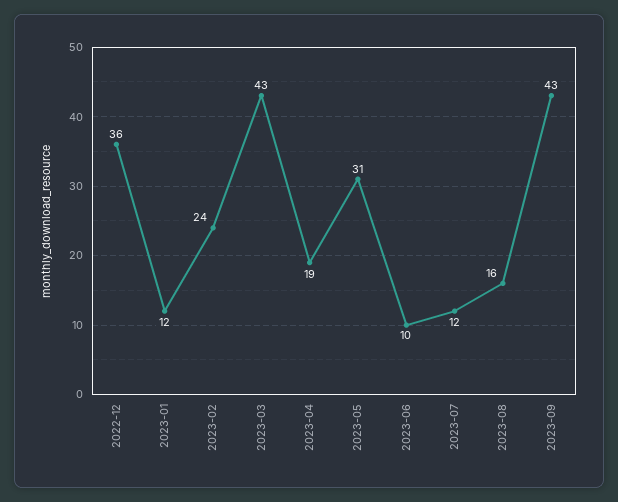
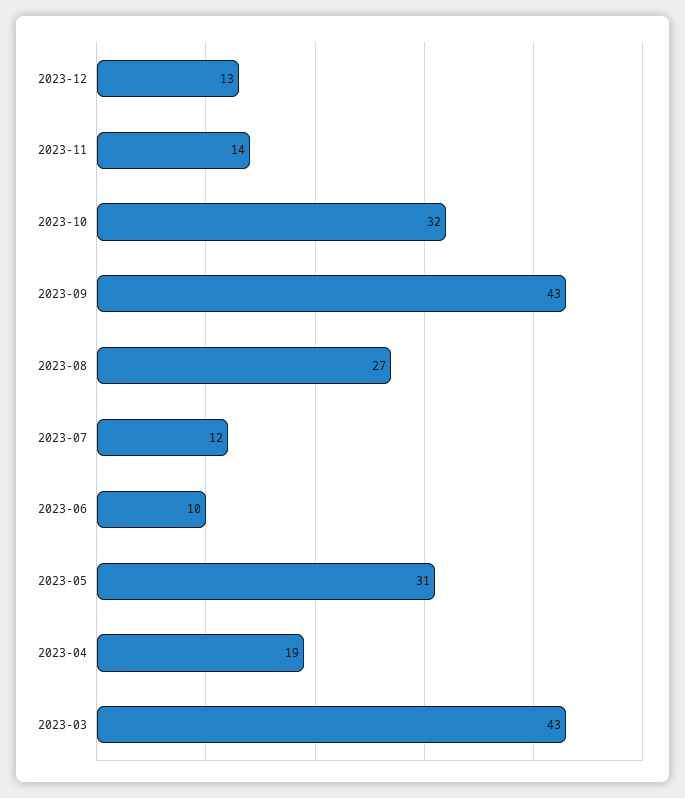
2022-12: 36 -> none
2023-01: 12 -> none
2023-02: 24 -> none
2023-08: 16 -> 27
2023-12: none -> 13
2023-11: none -> 14
2023-10: none -> 32

